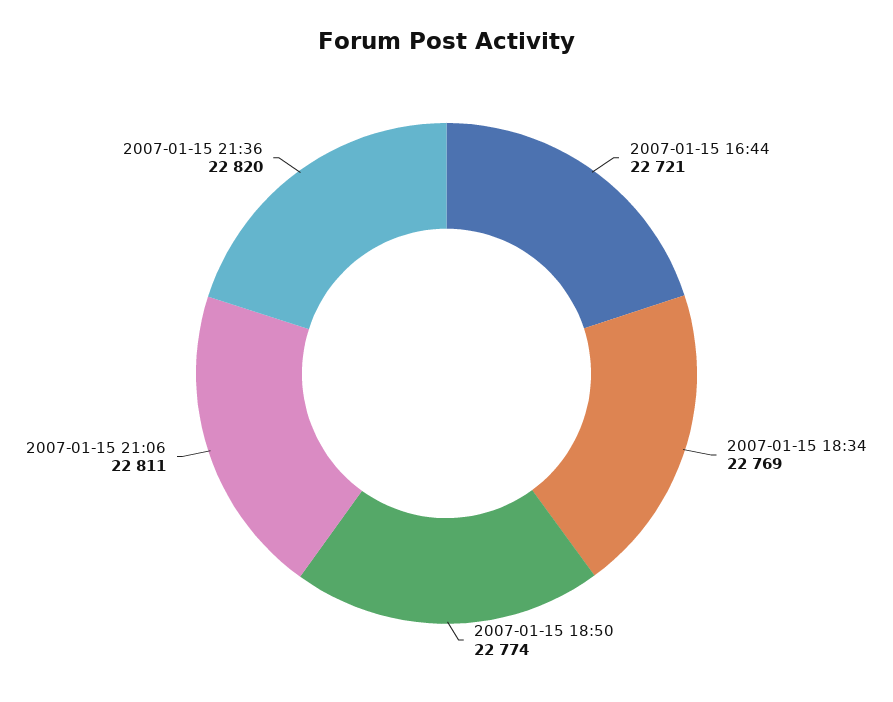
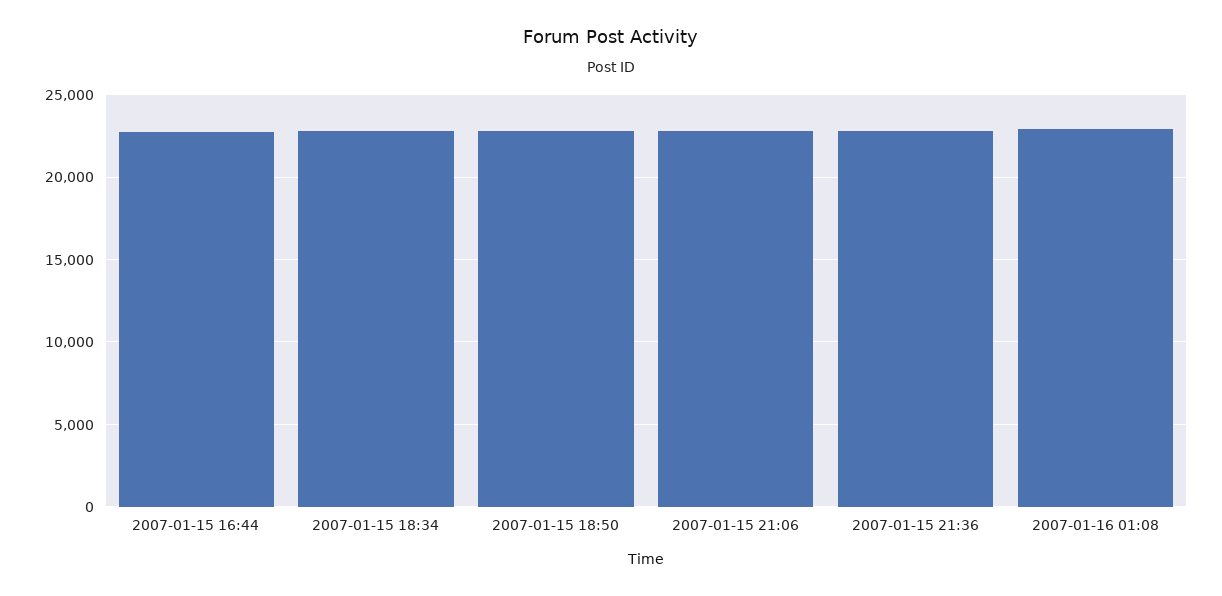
2007-01-16 01:08: none -> 23000

